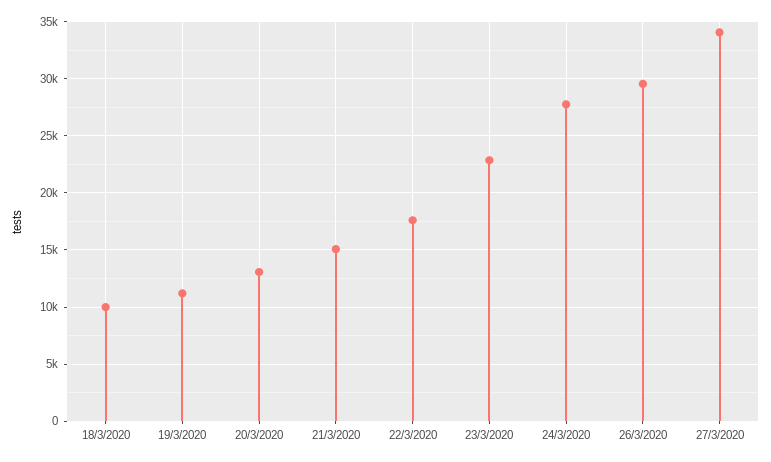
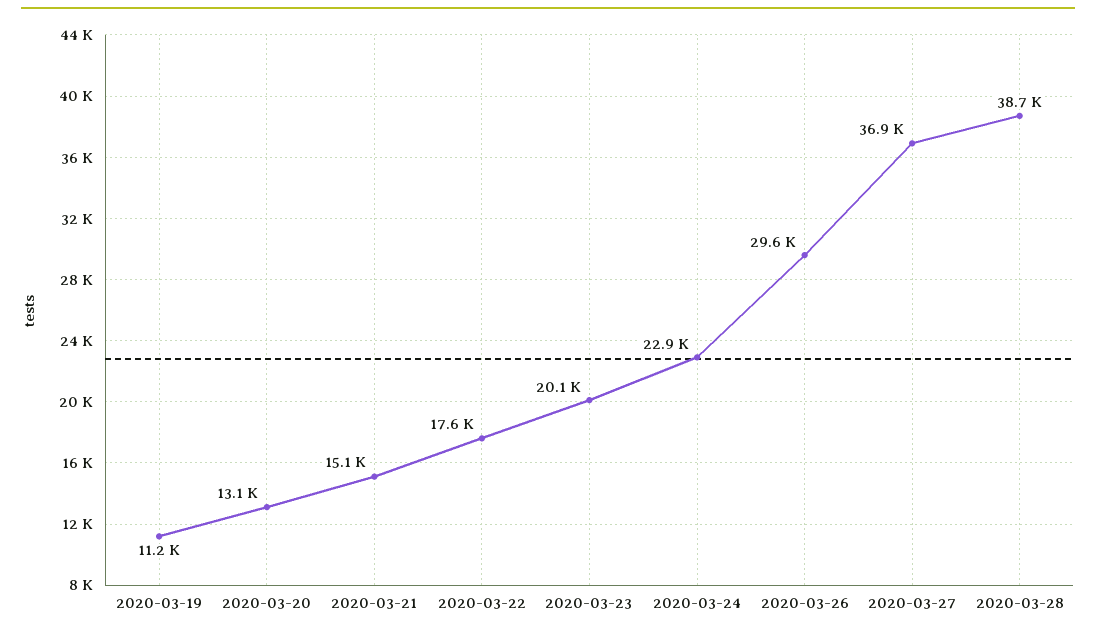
18/3/2020: 10000 -> none
23/3/2020: 23000 -> 20100
24/3/2020: 28000 -> 22900
27/3/2020: 34000 -> 36900
2020-03-28: none -> 38700

